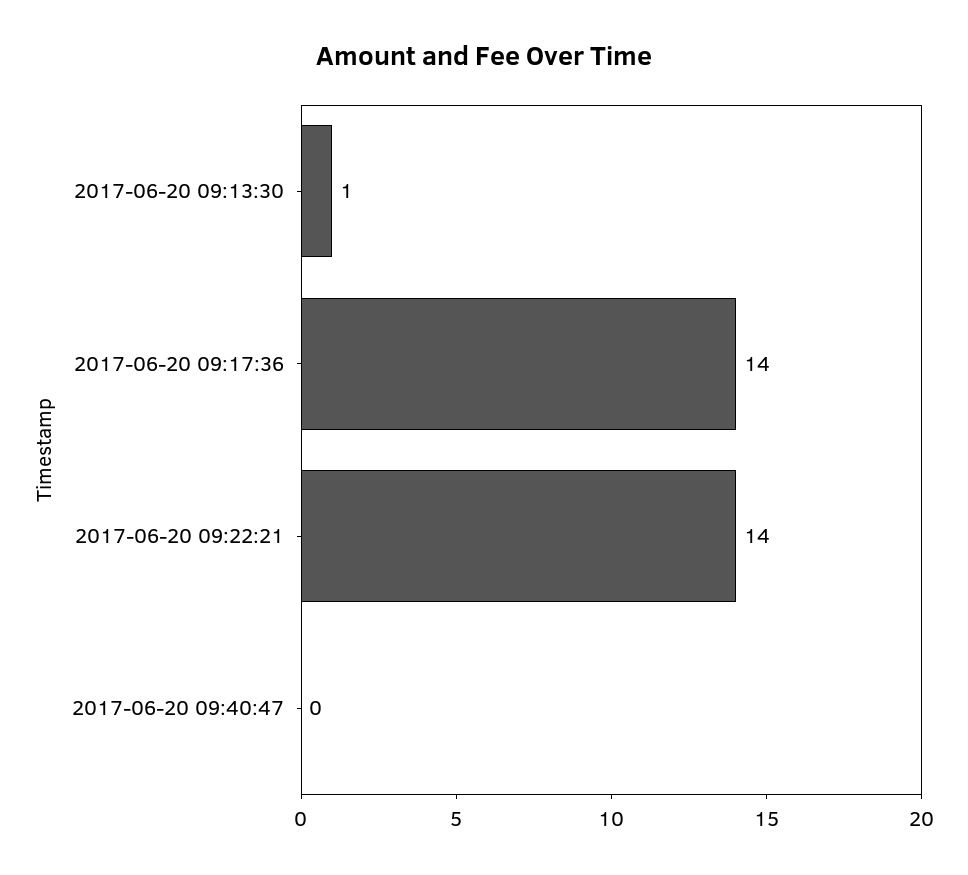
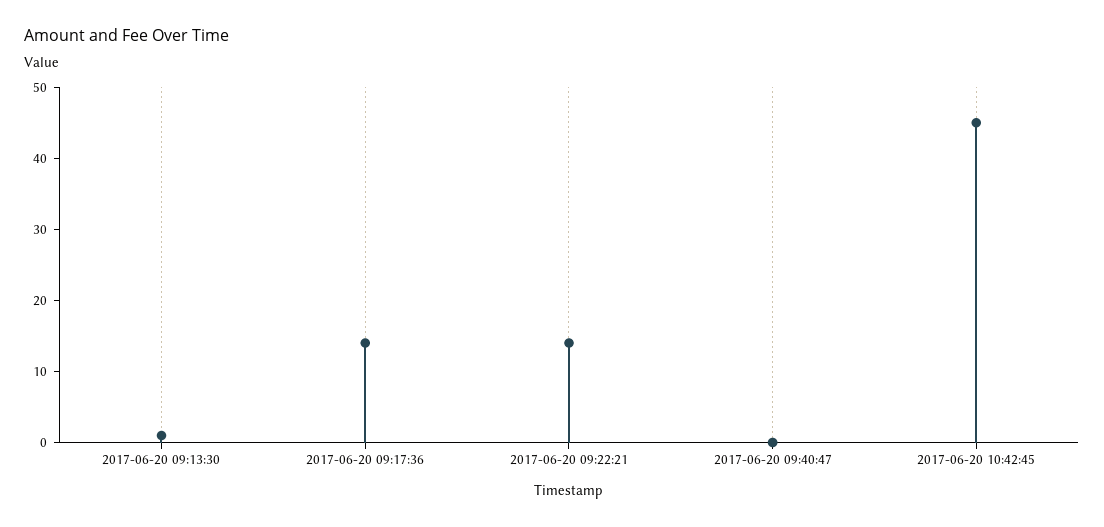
2017-06-20 10:42:45: none -> 45

